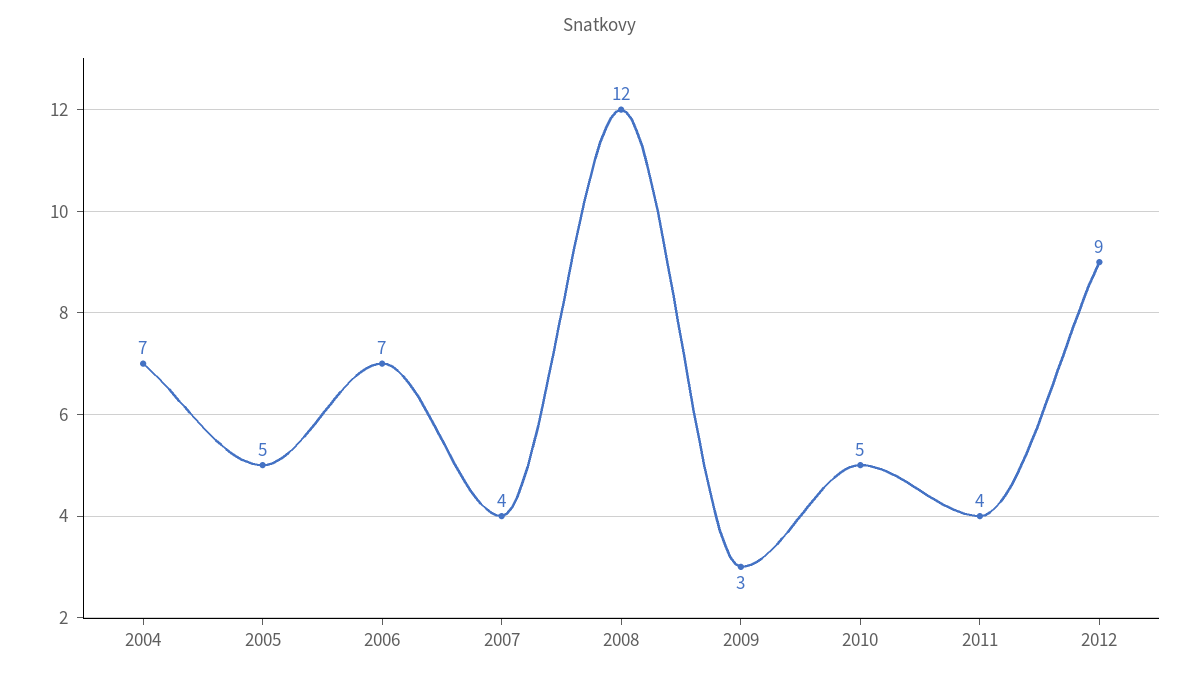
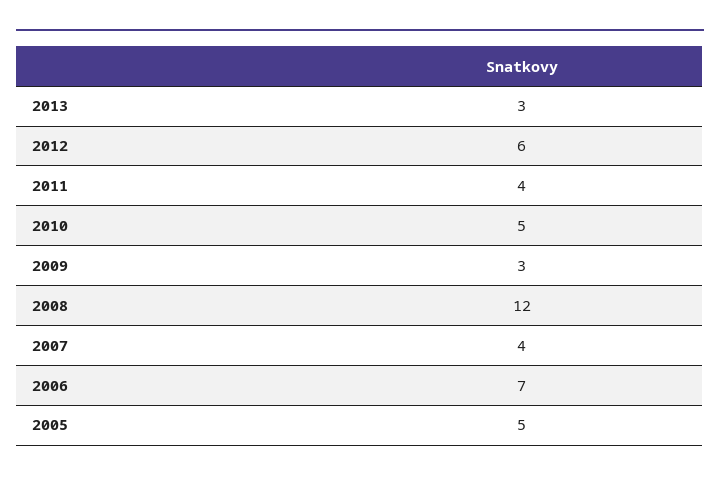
2004: 7 -> none
2012: 9 -> 6
2013: none -> 3

